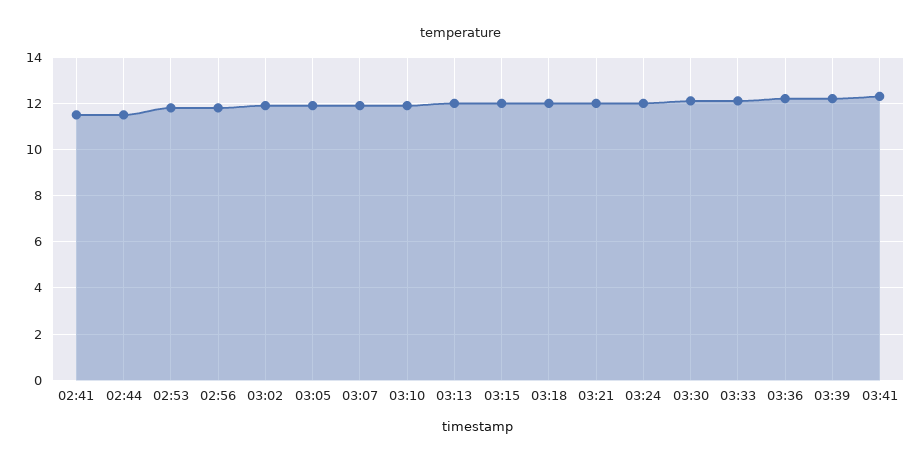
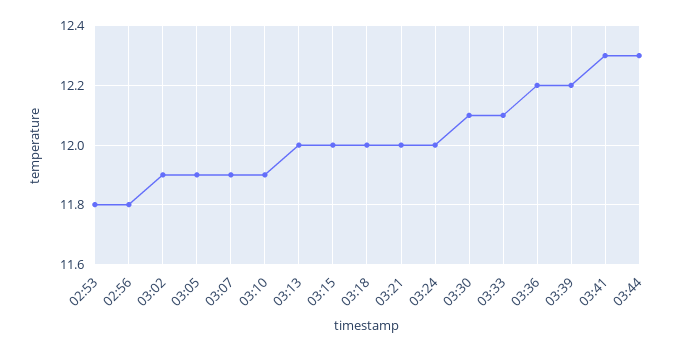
02:41: 11.5 -> none
02:44: 11.5 -> none
03:44: none -> 12.3

